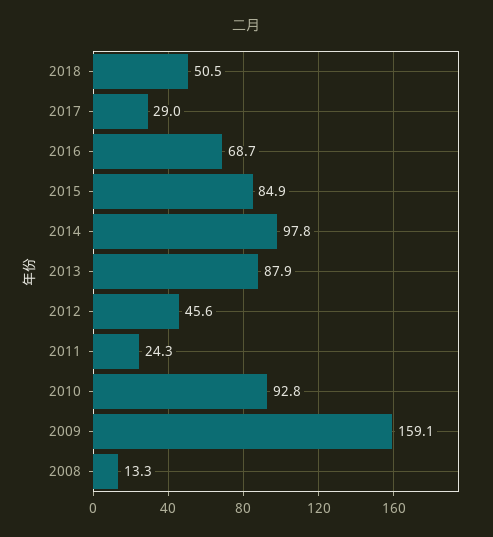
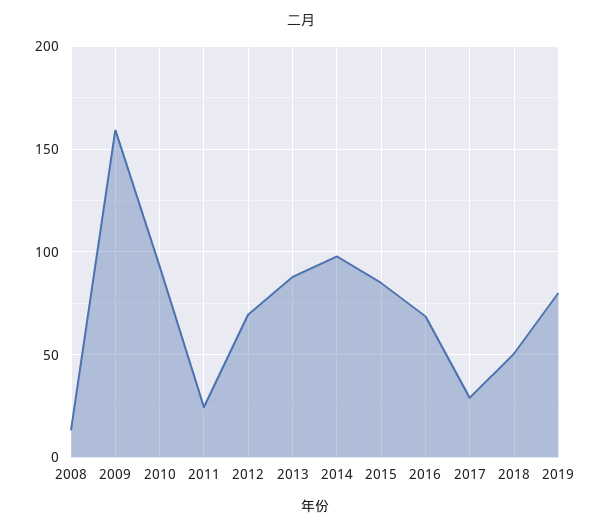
2012: 45.6 -> 70
2019: none -> 80

